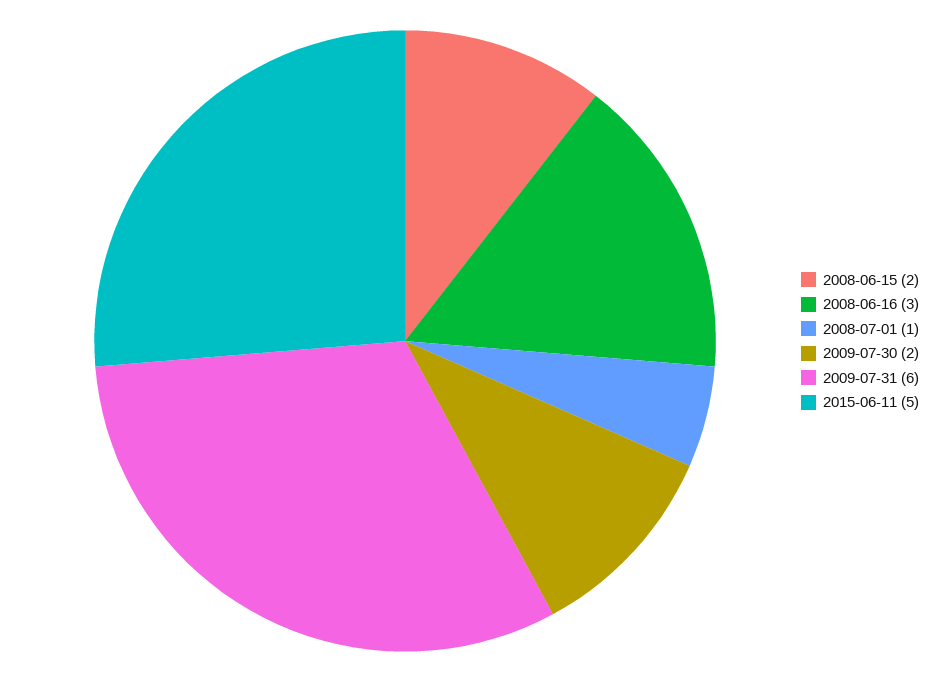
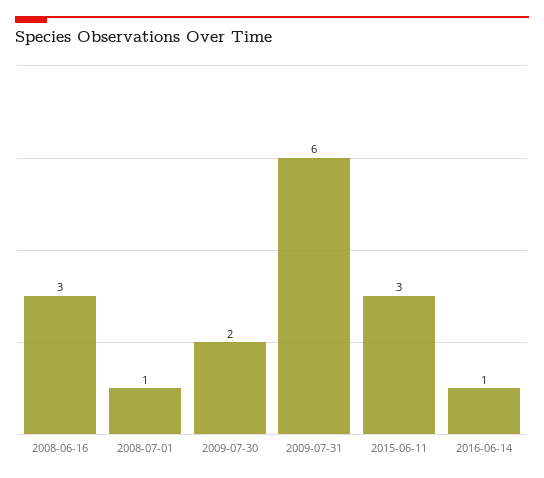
2008-06-15: 2 -> none
2015-06-11: 5 -> 3
2016-06-14: none -> 1

